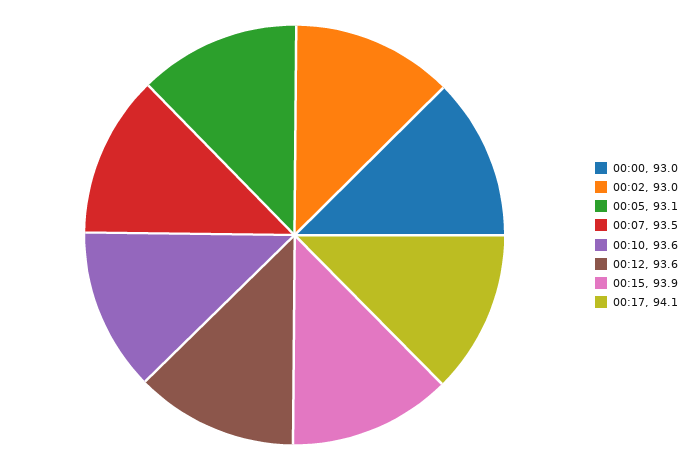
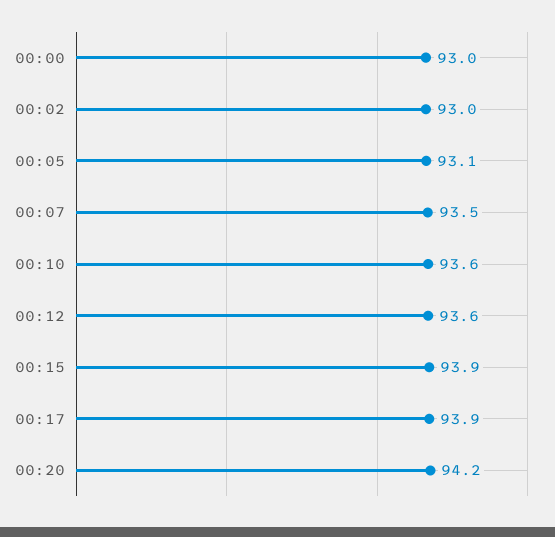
00:17: 94.1 -> 93.9
00:20: none -> 94.2

